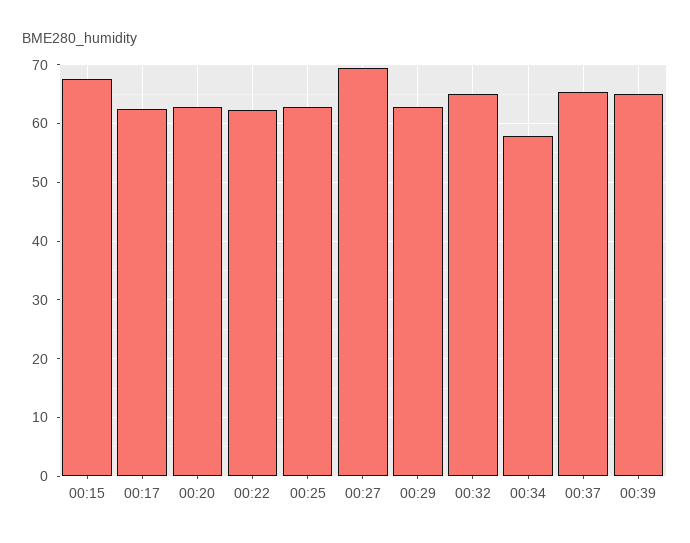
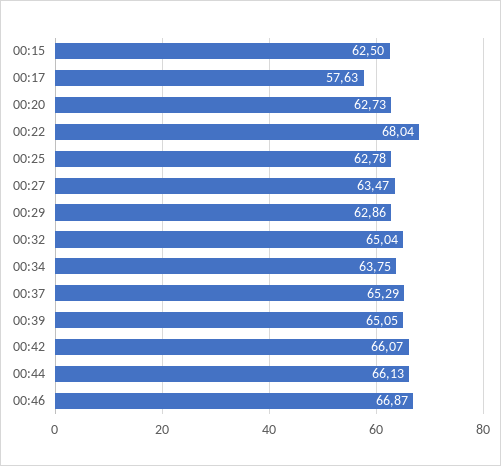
00:15: 68 -> 62.5
00:17: 62 -> 57.63
00:22: 62 -> 68.04
00:27: 70 -> 63.47
00:34: 58 -> 63.75
00:42: none -> 66.07
00:44: none -> 66.13
00:46: none -> 66.87

